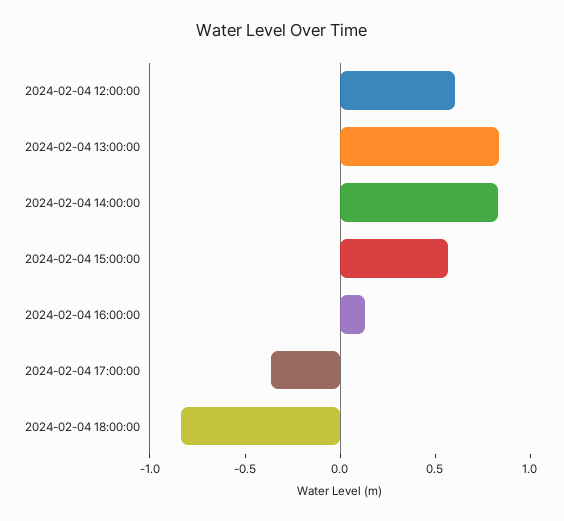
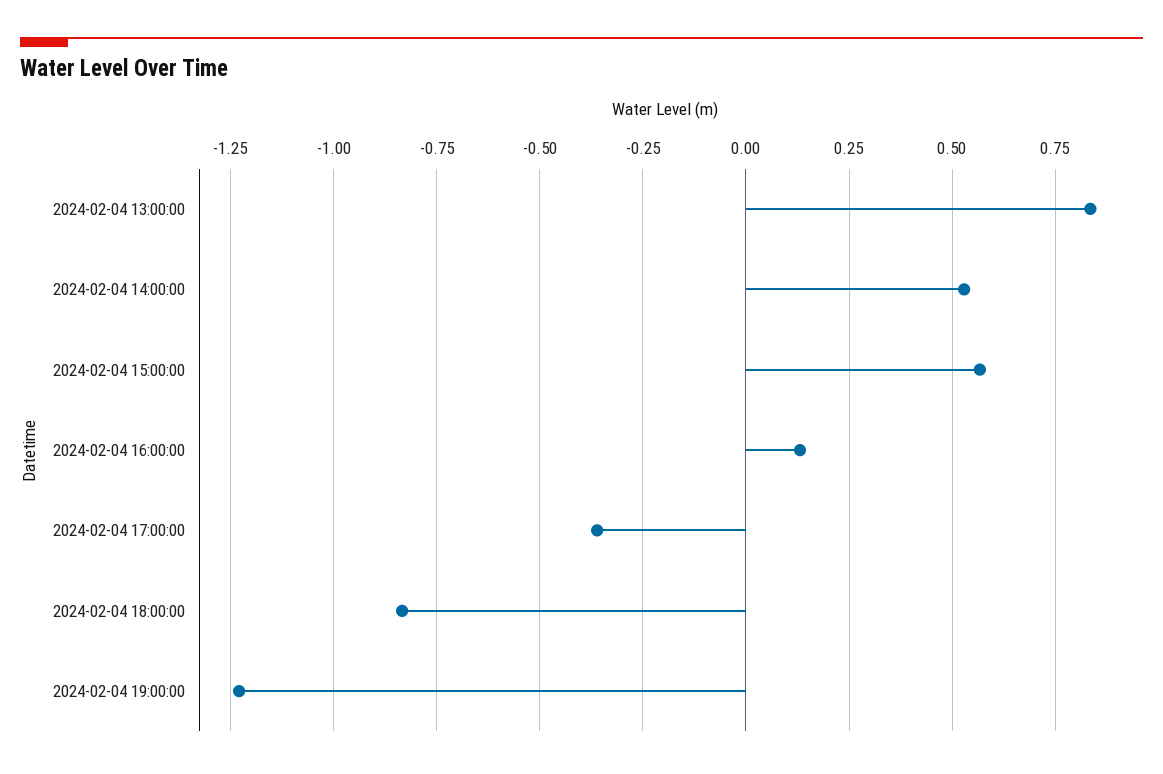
2024-02-04 12:00:00: 0.6 -> none
2024-02-04 14:00:00: 0.8 -> 0.525
2024-02-04 19:00:00: none -> -1.225

